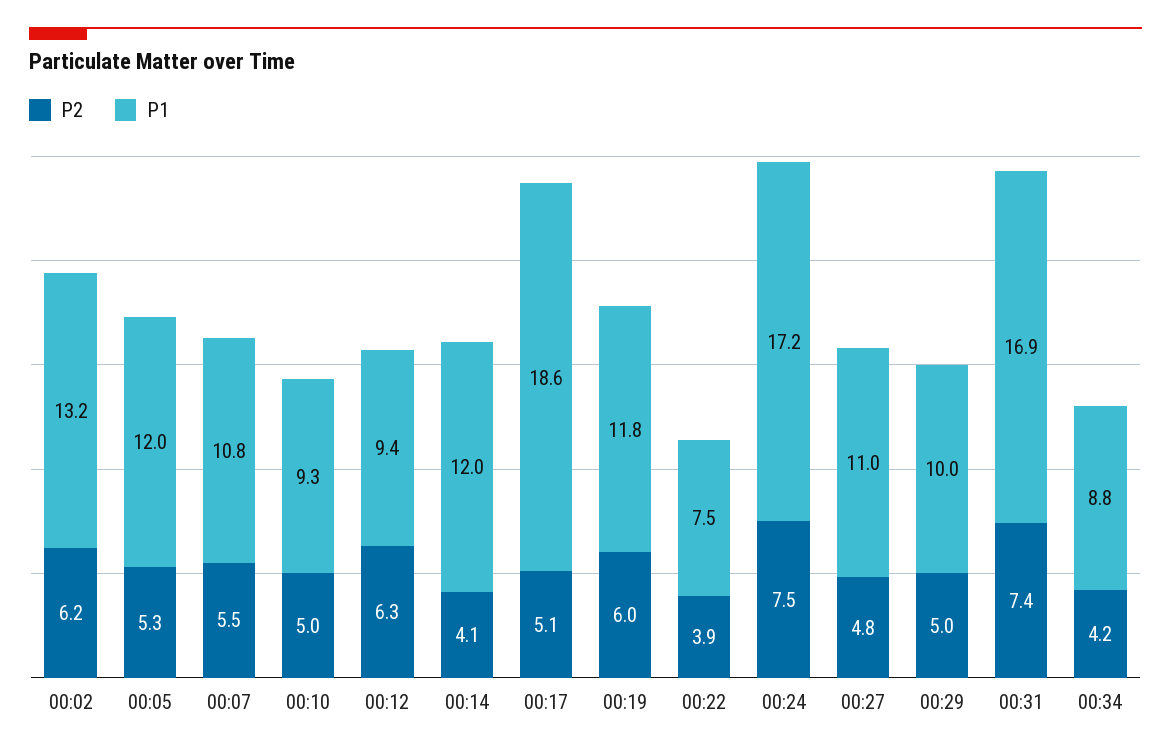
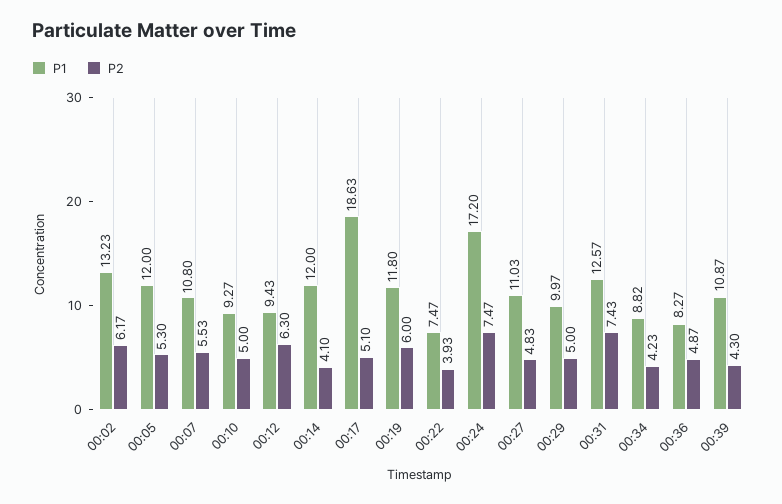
P1, 00:31: 16.9 -> 12.57
P1, 00:36: none -> 8.27
P2, 00:36: none -> 4.87
P1, 00:39: none -> 10.87
P2, 00:39: none -> 4.3

